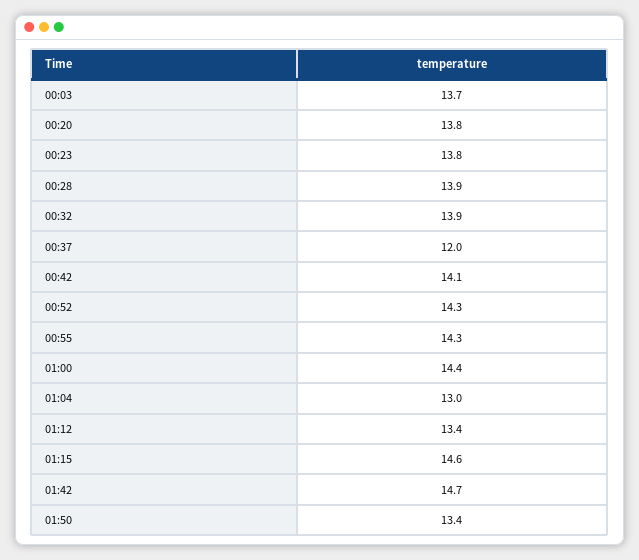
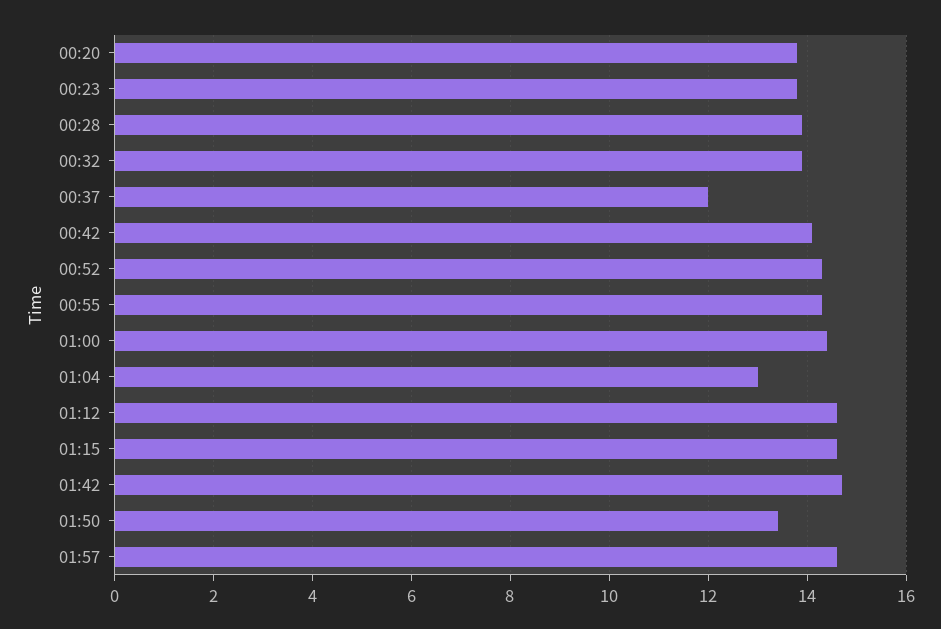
00:03: 13.7 -> none
01:12: 13.4 -> 14.5
01:57: none -> 14.5

